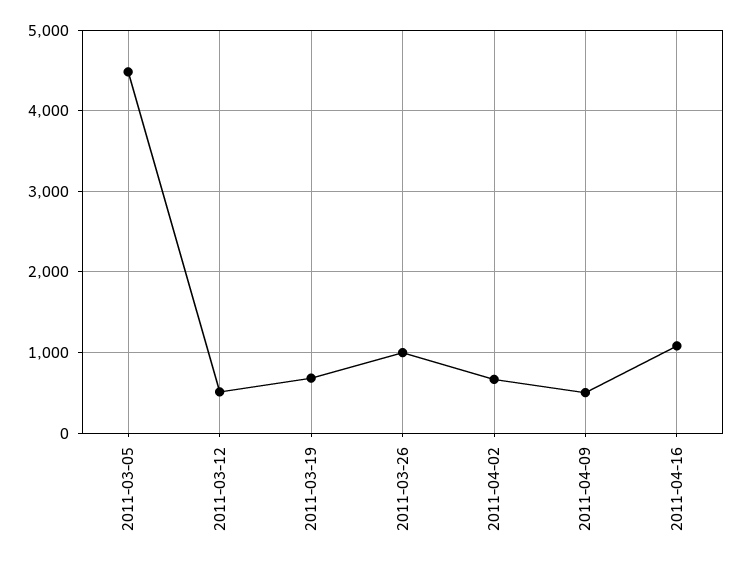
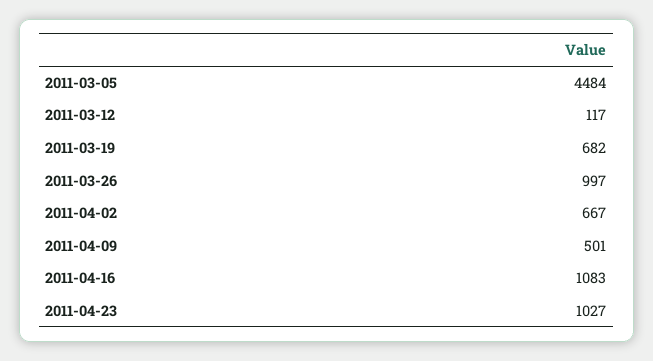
2011-03-12: 500 -> 117
2011-04-23: none -> 1027

